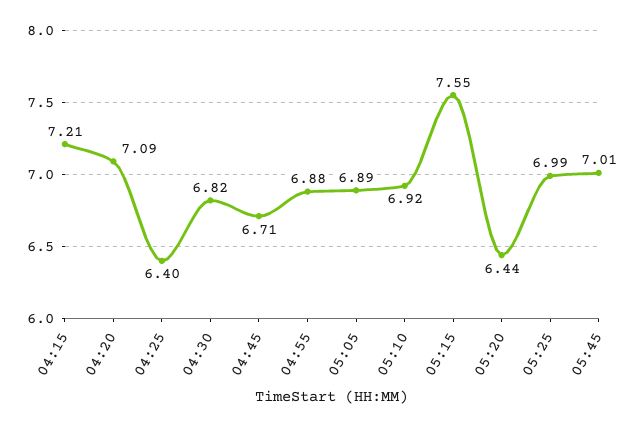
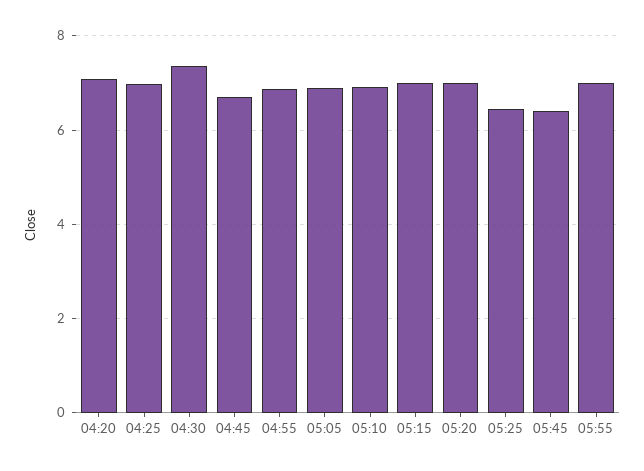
04:15: 7.21 -> none
04:25: 6.4 -> 7
04:30: 6.82 -> 7.4
05:15: 7.55 -> 7
05:20: 6.44 -> 7
05:25: 6.99 -> 6.4
05:45: 7.01 -> 6.4
05:55: none -> 7

